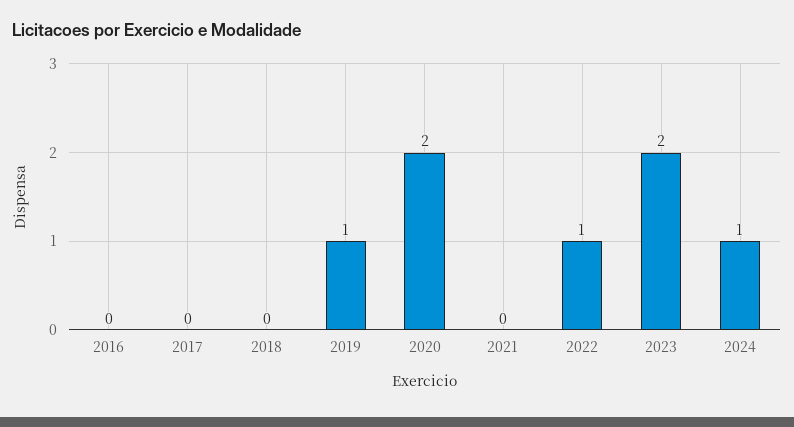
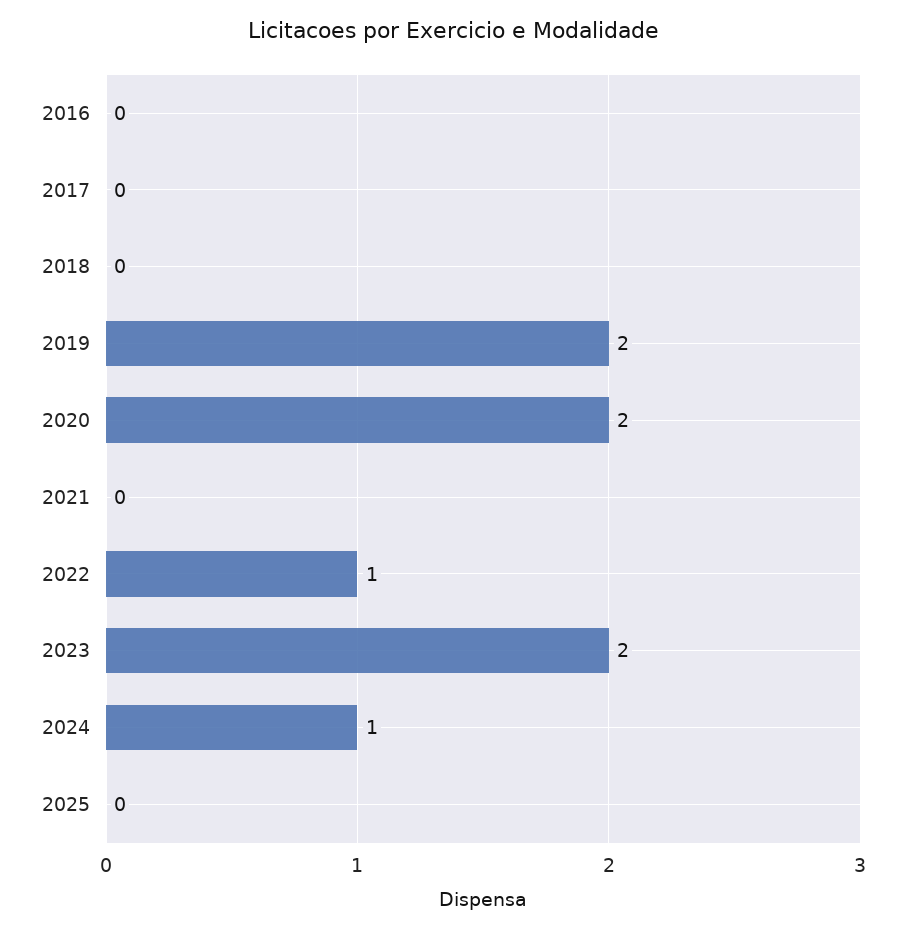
2019: 1 -> 2
2025: none -> 0

